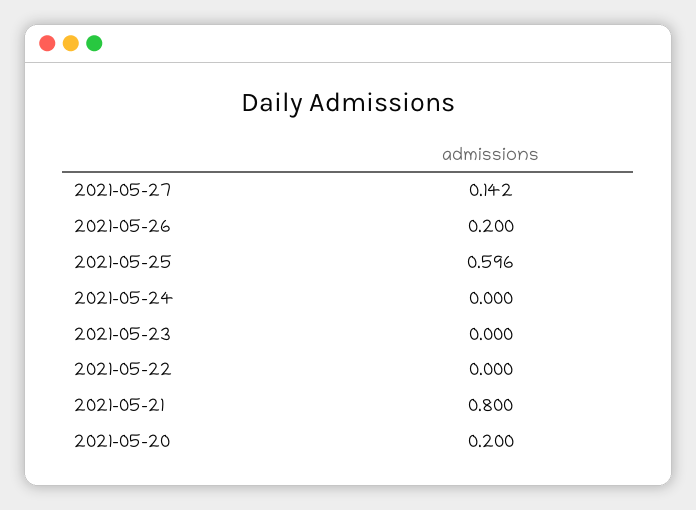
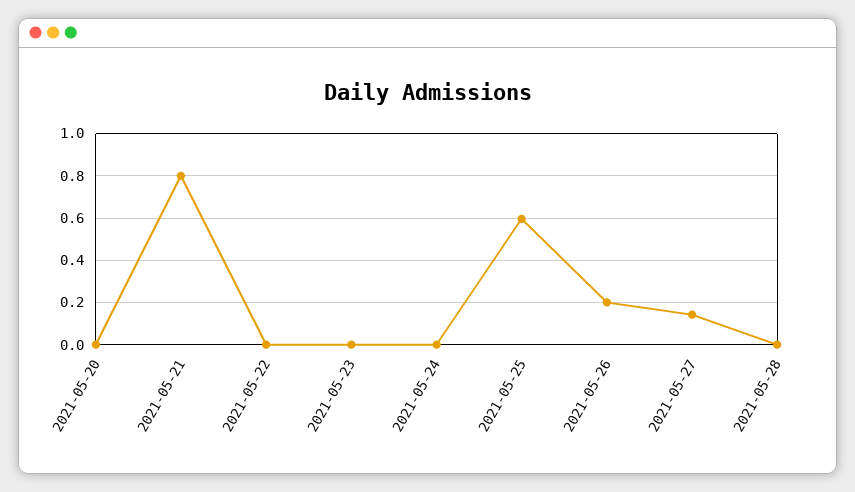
2021-05-20: 0.2 -> 0
2021-05-28: none -> 0

